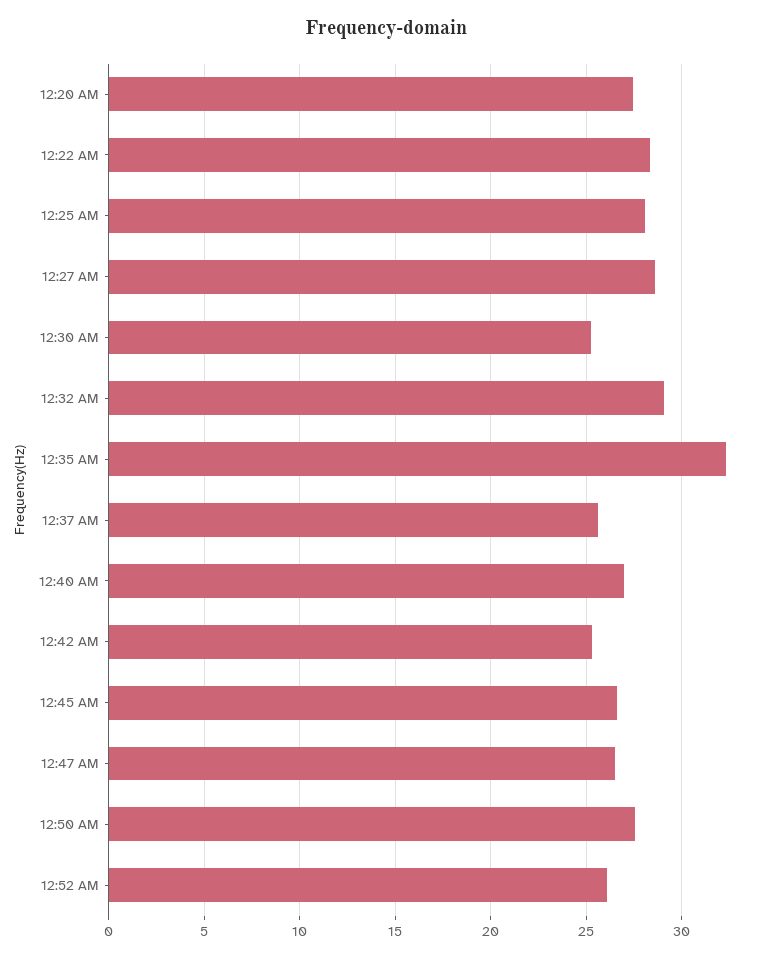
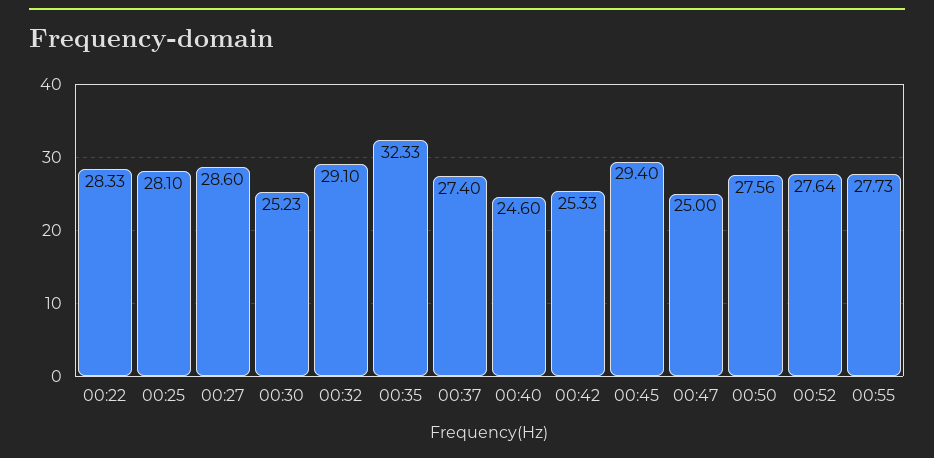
12:20 AM: 27.5 -> none
12:37 AM: 25.5 -> 27.4
12:40 AM: 27 -> 24.6
12:45 AM: 26.5 -> 29.4
12:47 AM: 26.5 -> 25
12:52 AM: 26 -> 27.64
00:55: none -> 27.73

